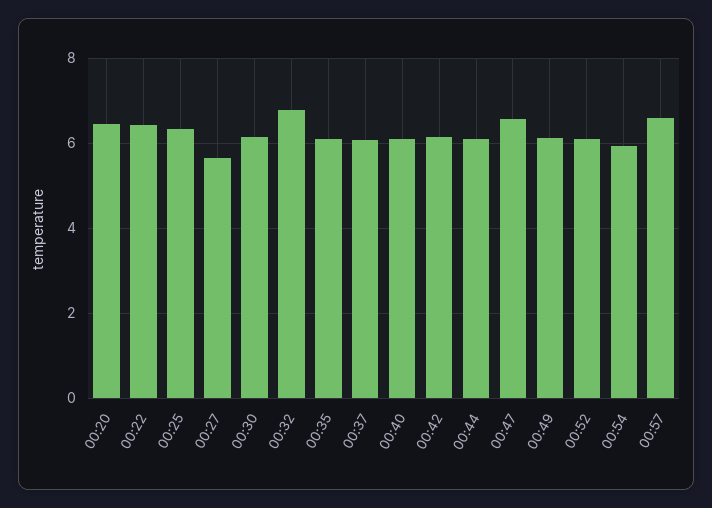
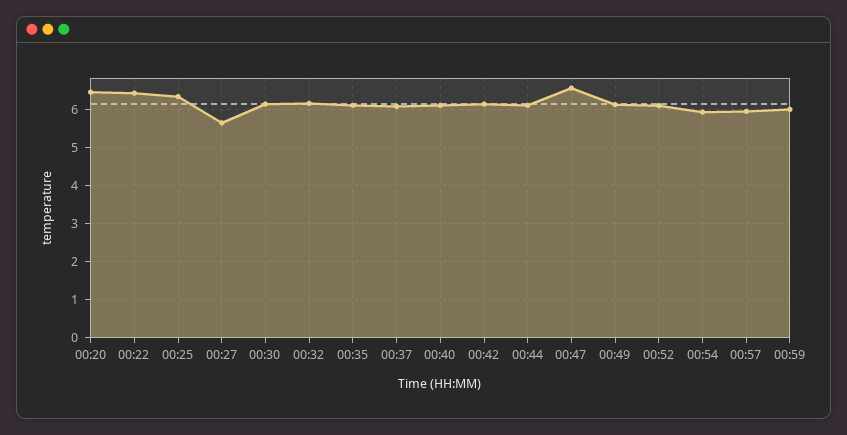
00:32: 6.8 -> 6.2
00:57: 6.6 -> 6
00:59: none -> 6

